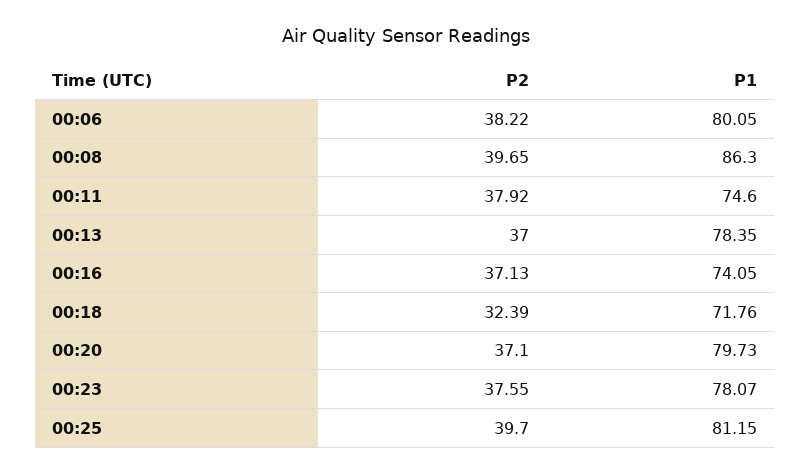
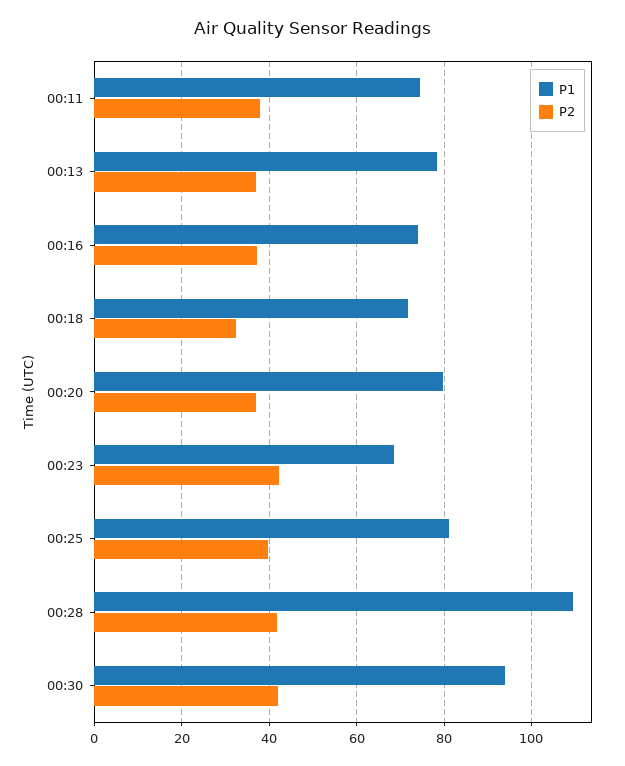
P2, 00:06: 38.22 -> none
P1, 00:06: 80.05 -> none
P2, 00:08: 39.65 -> none
P1, 00:08: 86.3 -> none
P2, 00:23: 37.55 -> 42
P1, 00:23: 78.07 -> 68
P1, 00:28: none -> 110
P2, 00:28: none -> 42
P1, 00:30: none -> 94
P2, 00:30: none -> 42

